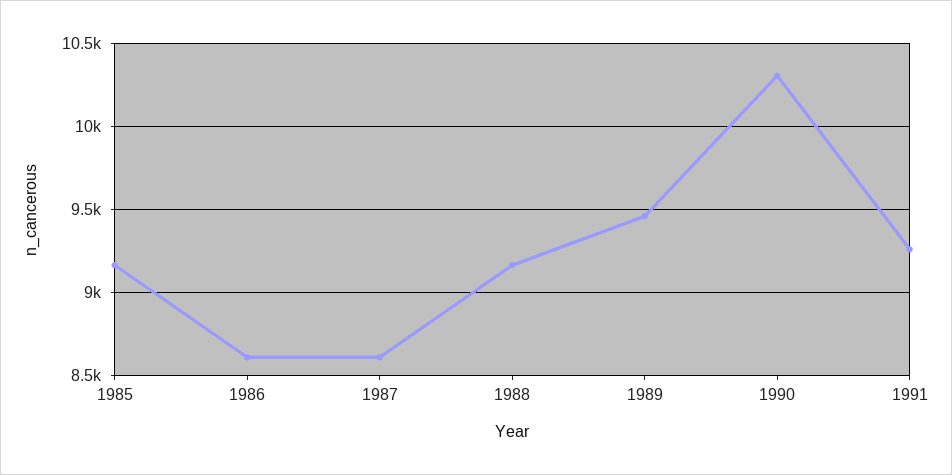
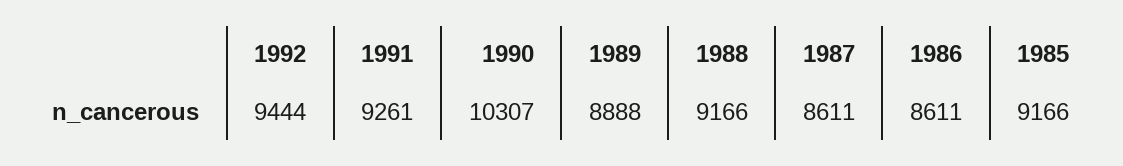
1989: 9450 -> 8888
1992: none -> 9444

